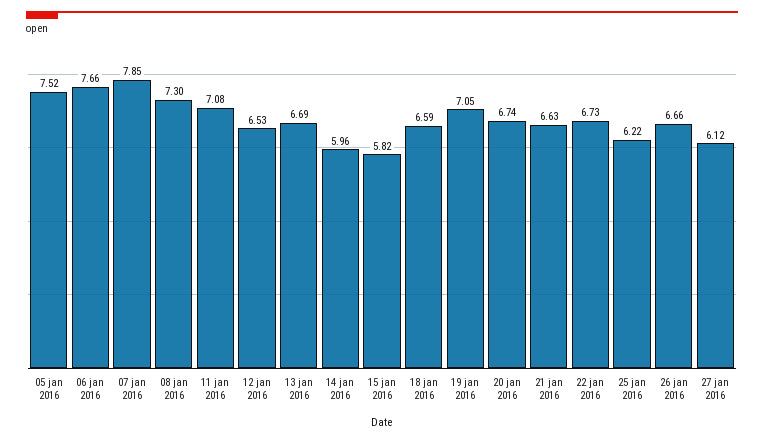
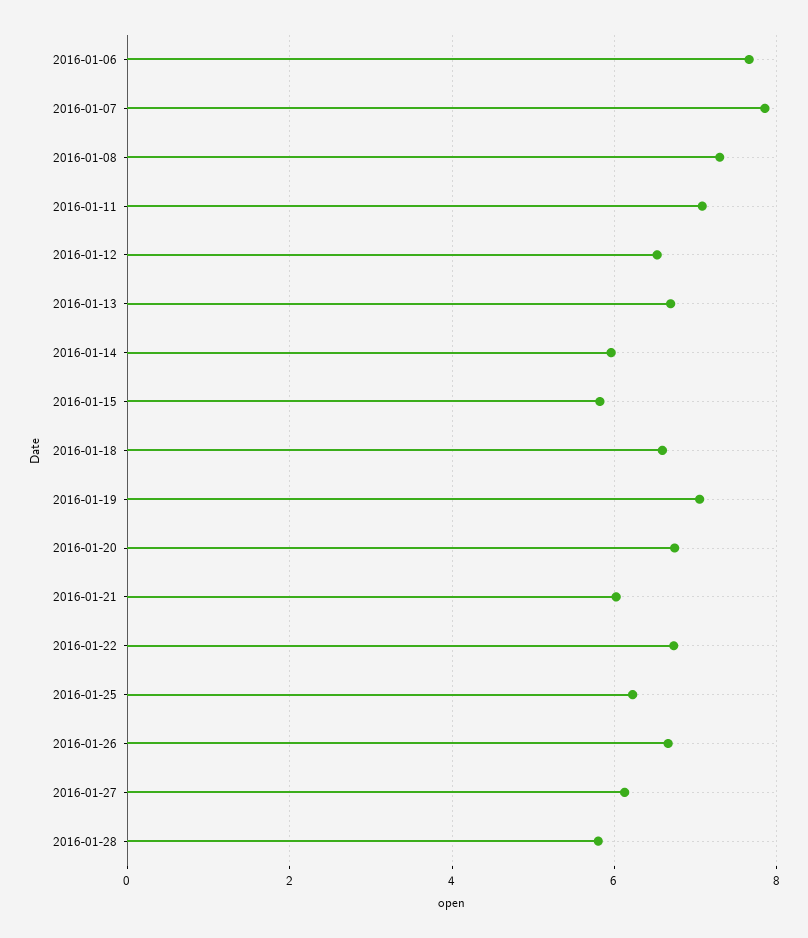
05 jan 2016: 7.52 -> none
21 jan 2016: 6.63 -> 6
2016-01-28: none -> 5.8

